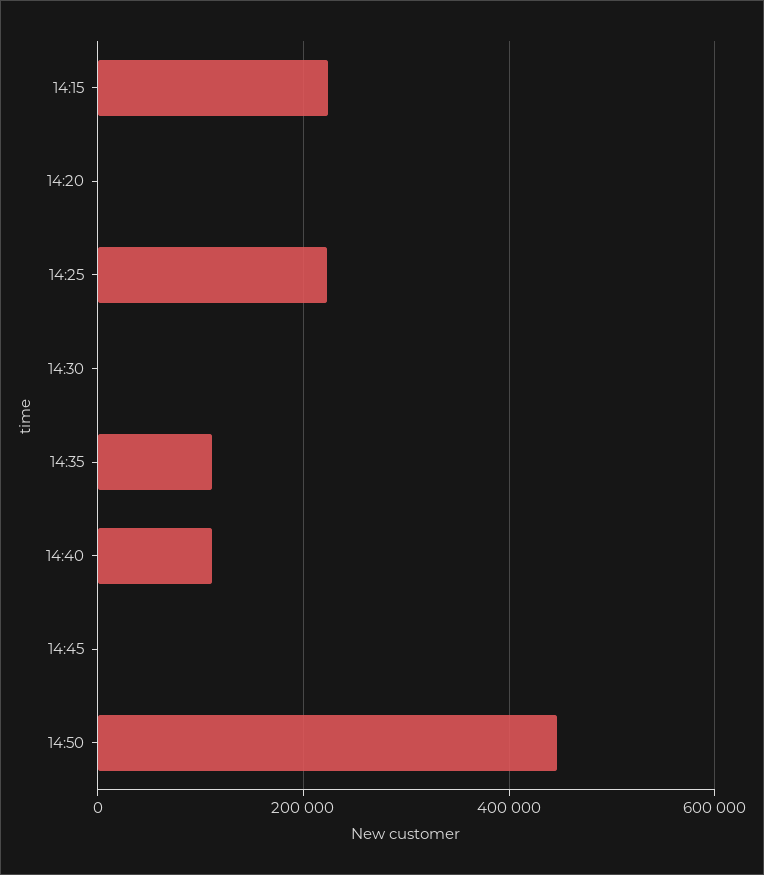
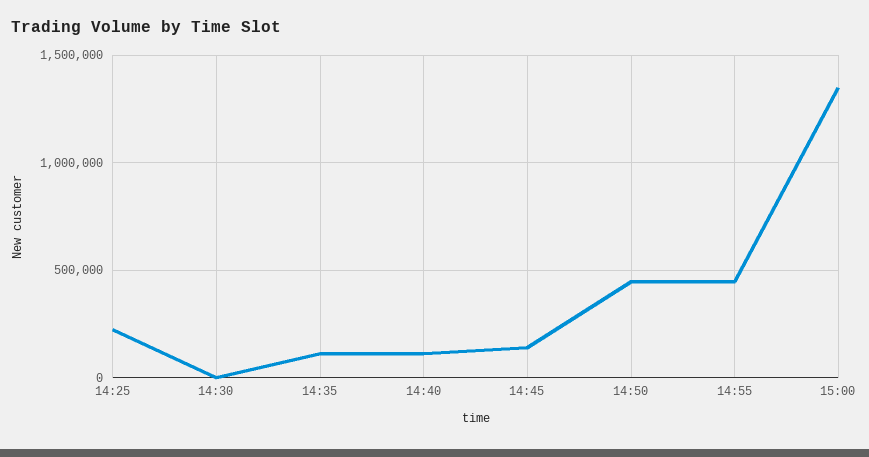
14:15: 220000 -> none
14:20: 0 -> none
14:45: 0 -> 150000
14:55: none -> 450000
15:00: none -> 1350000

